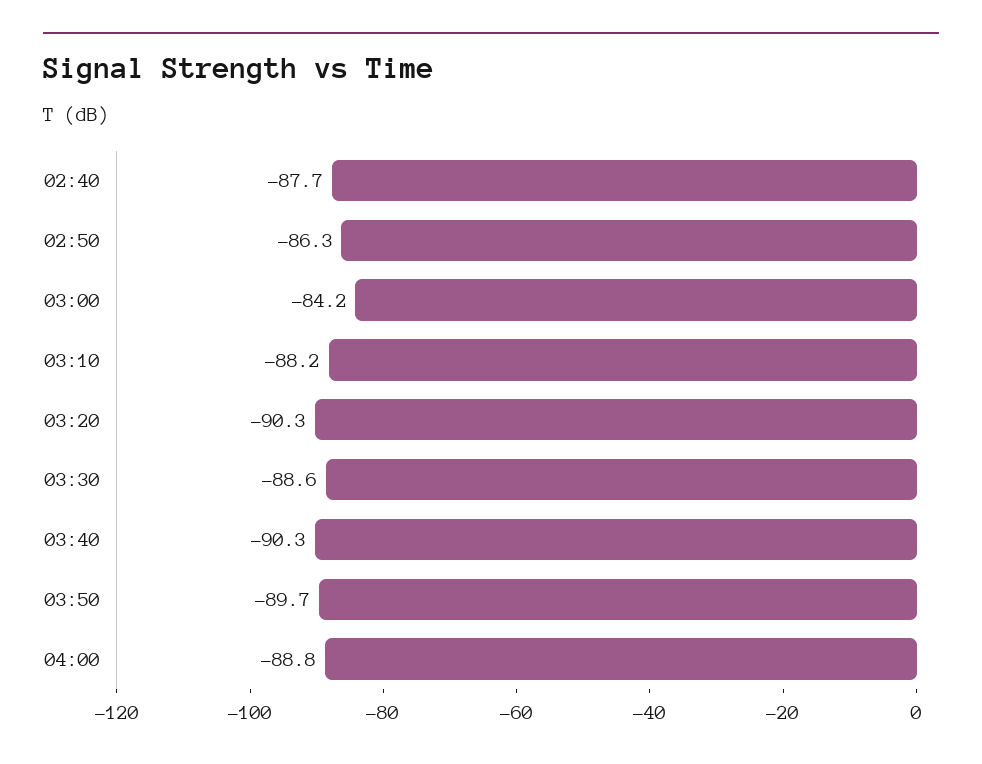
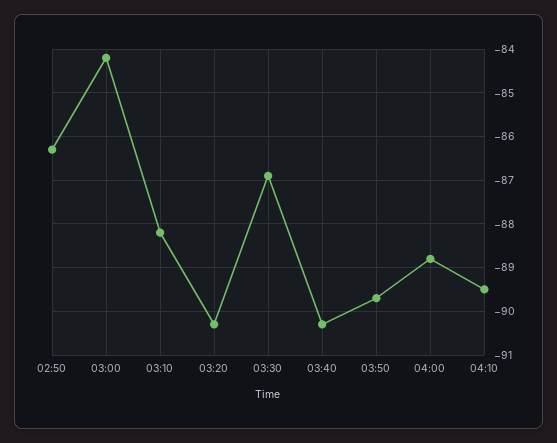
02:40: -87.7 -> none
03:30: -88.6 -> -87
04:10: none -> -89.5

